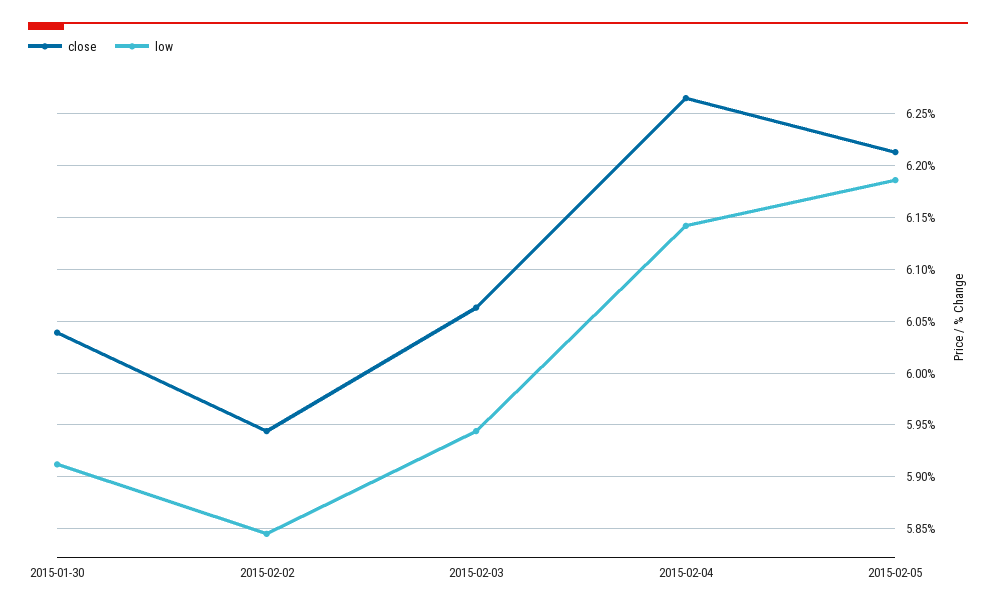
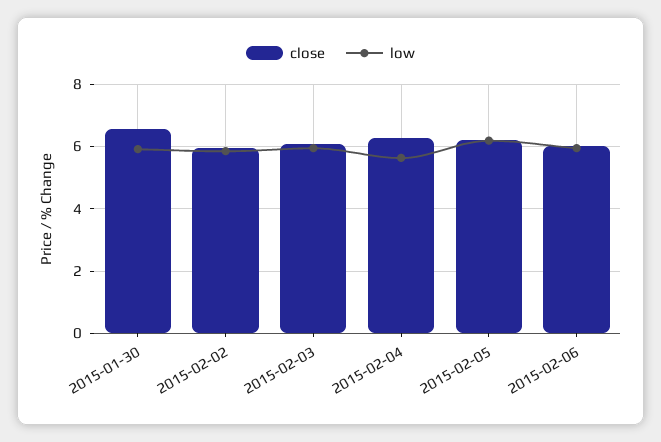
close, 2015-01-30: 6.04 -> 6.6
low, 2015-02-04: 6.14 -> 5.6
close, 2015-02-06: none -> 6
low, 2015-02-06: none -> 6

